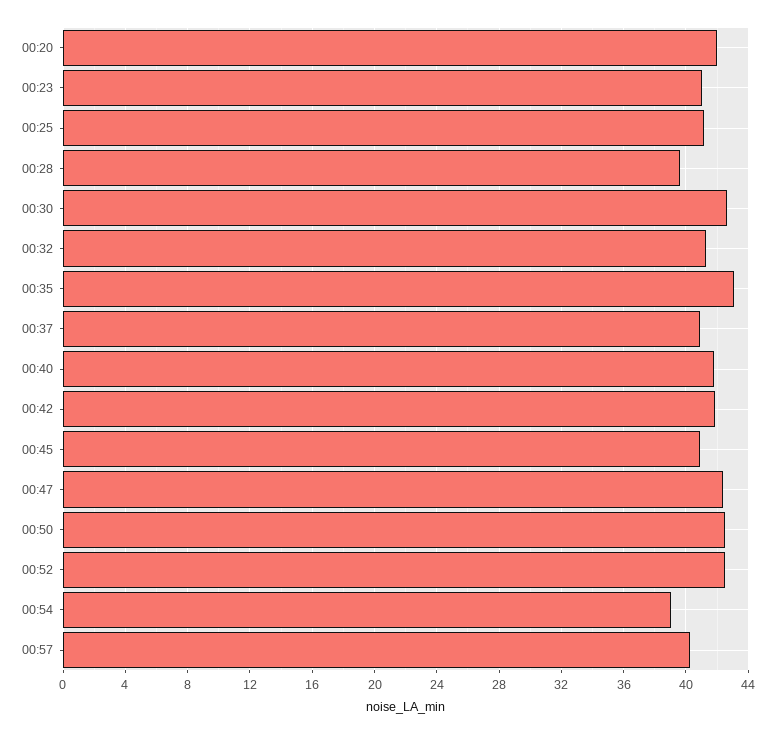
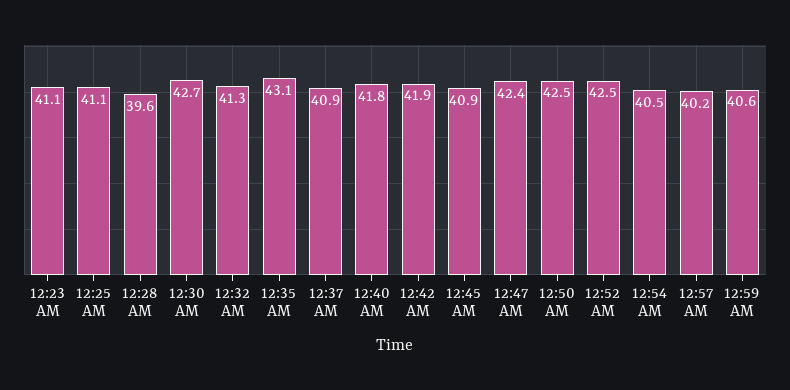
00:20: 42 -> none
00:54: 39 -> 40.5
12:59 AM: none -> 40.6

